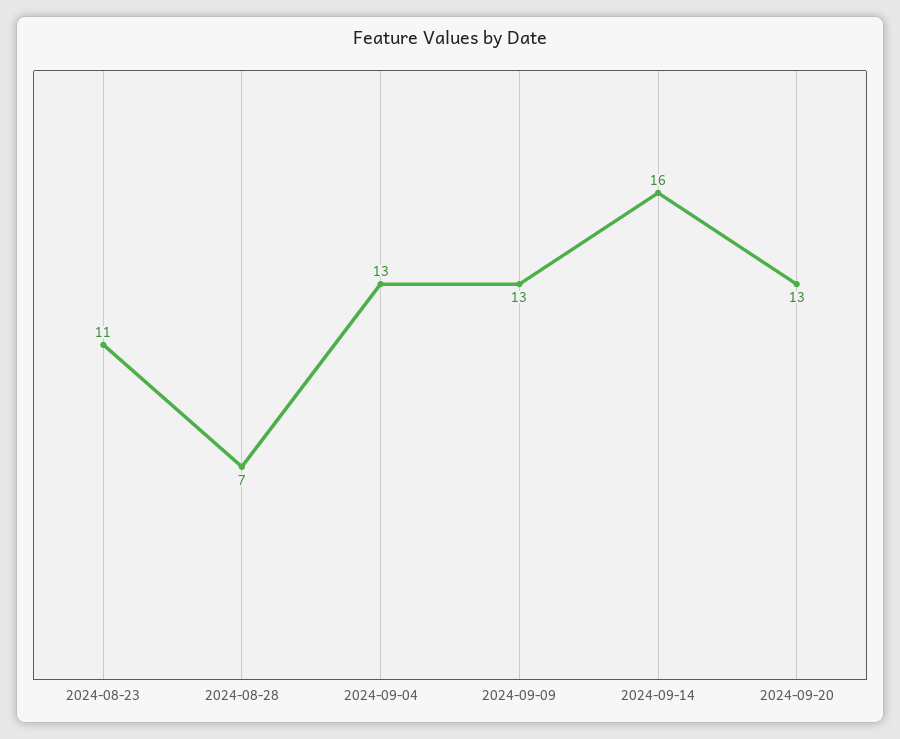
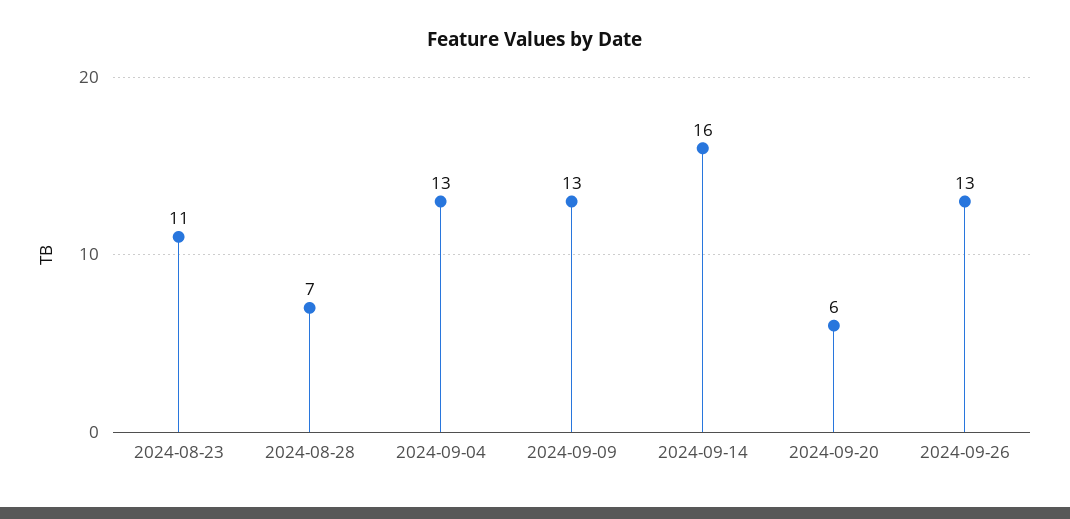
2024-09-20: 13 -> 6
2024-09-26: none -> 13

